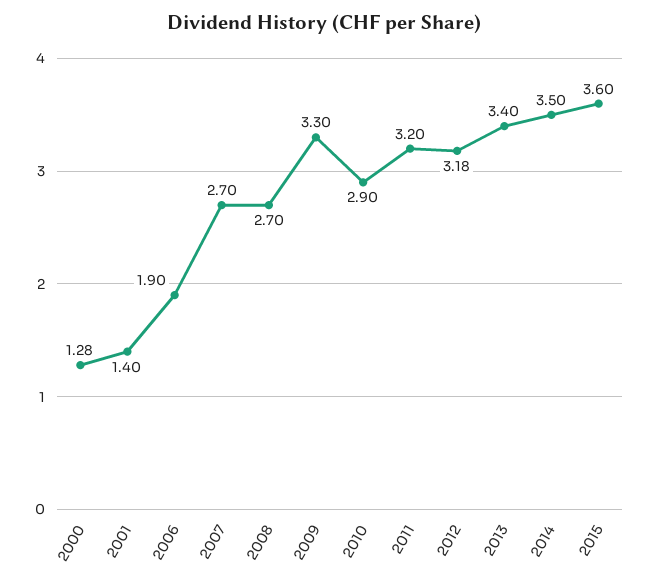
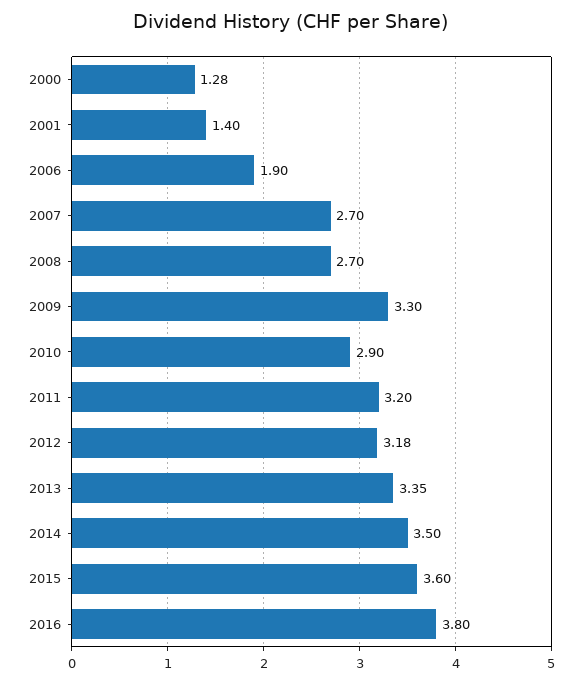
2013: 3.4 -> 3.35
2016: none -> 3.8

